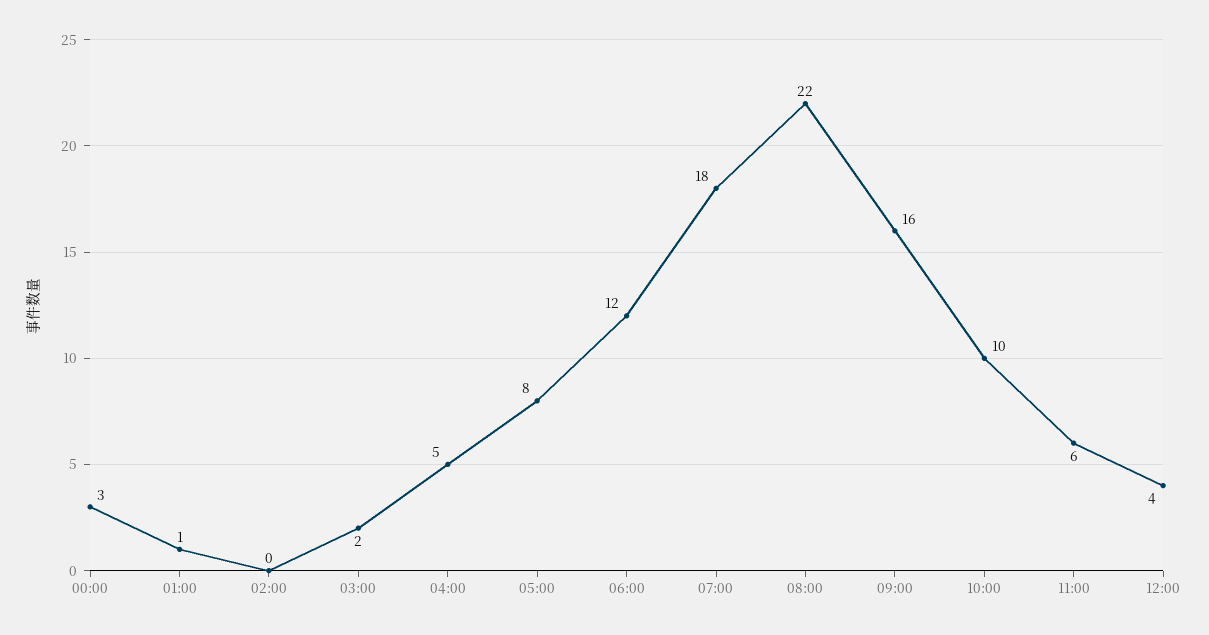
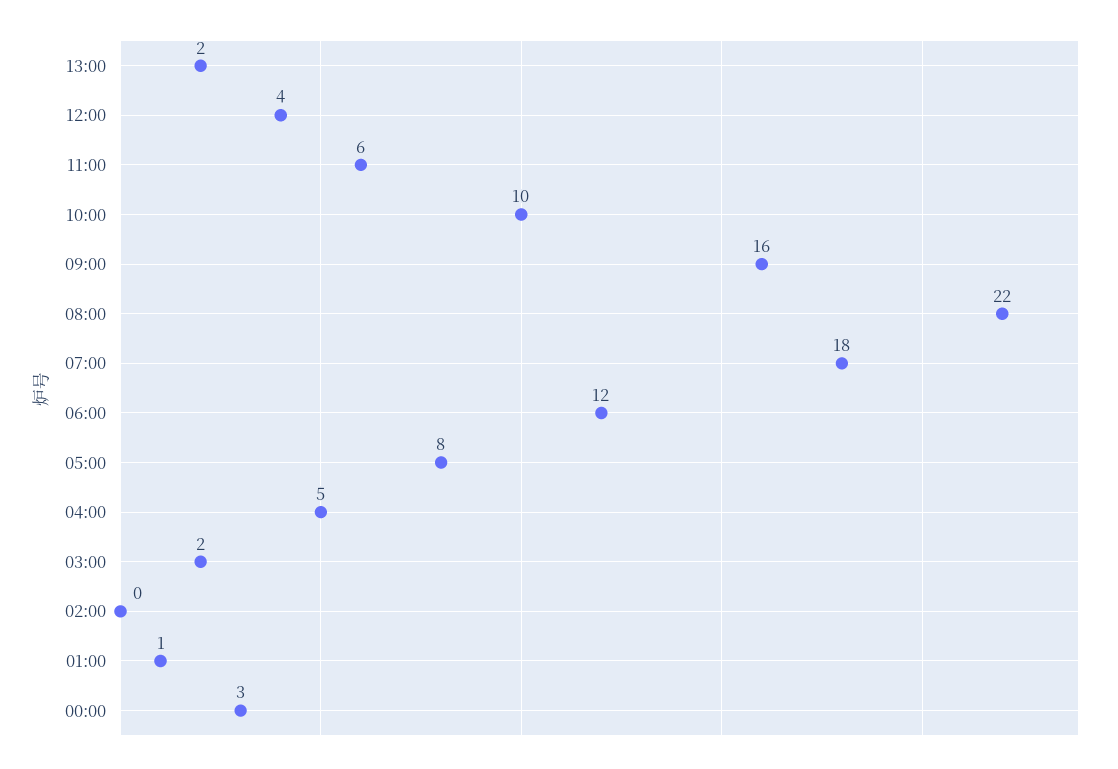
13:00: none -> 2

